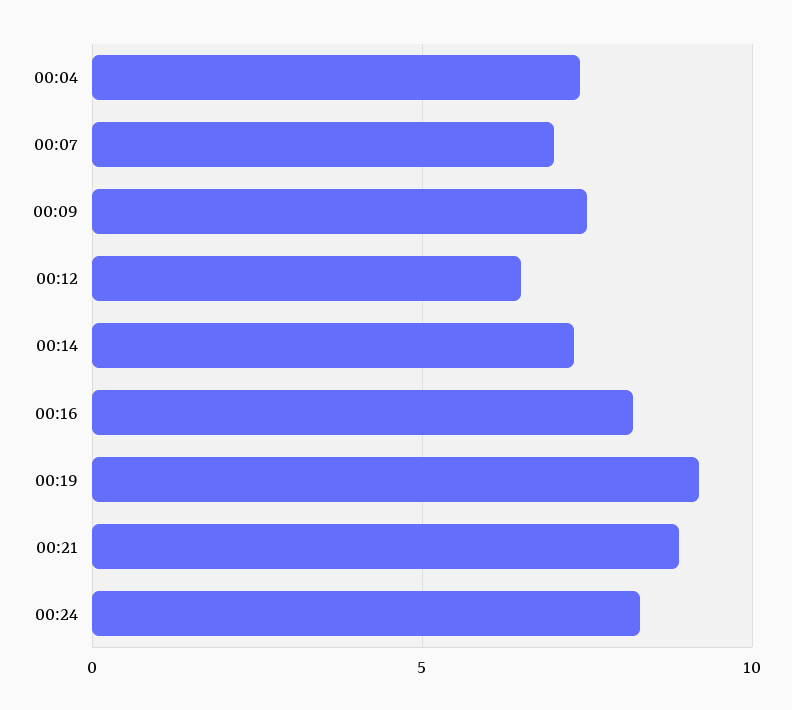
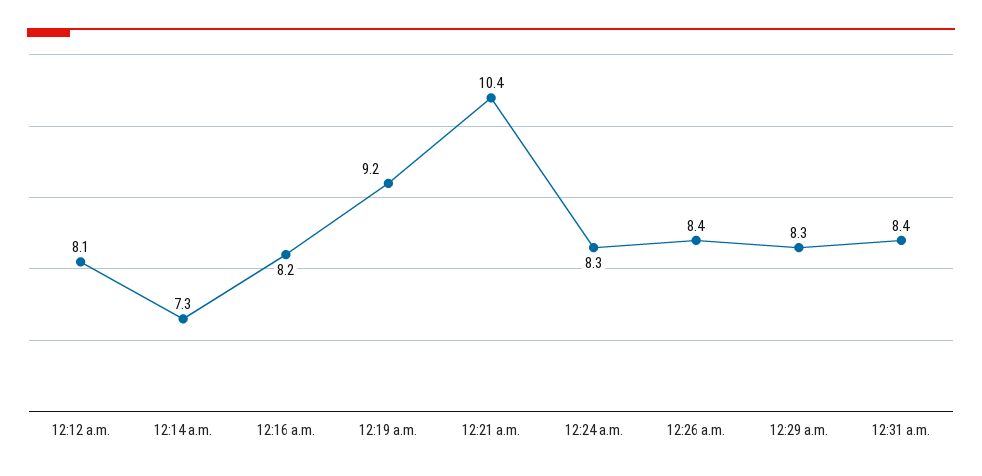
00:04: 7.5 -> none
00:07: 7 -> none
00:09: 7.5 -> none
00:12: 6.5 -> 8.1
00:21: 9 -> 10.4
12:26 a.m.: none -> 8.4
12:29 a.m.: none -> 8.3
12:31 a.m.: none -> 8.4

